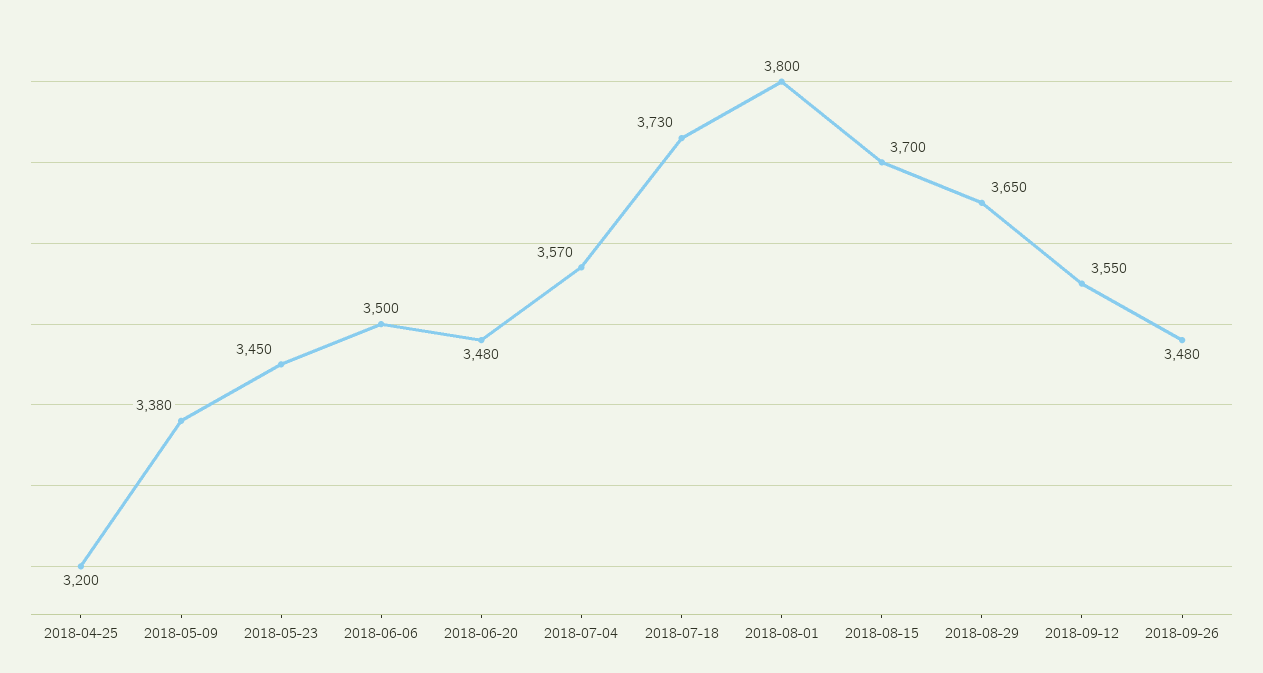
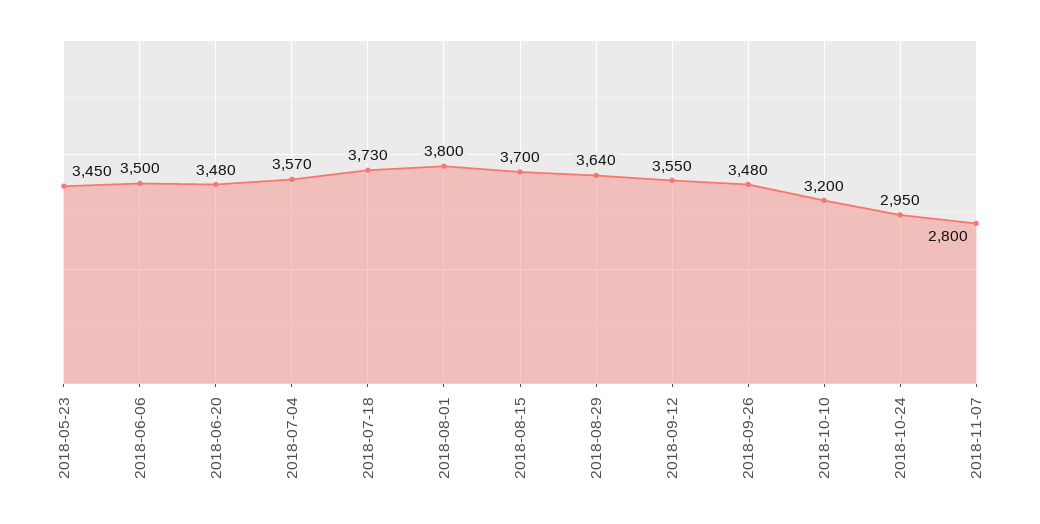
2018-04-25: 3200 -> none
2018-05-09: 3380 -> none
2018-08-29: 3650 -> 3640
2018-10-10: none -> 3200
2018-10-24: none -> 2950
2018-11-07: none -> 2800

